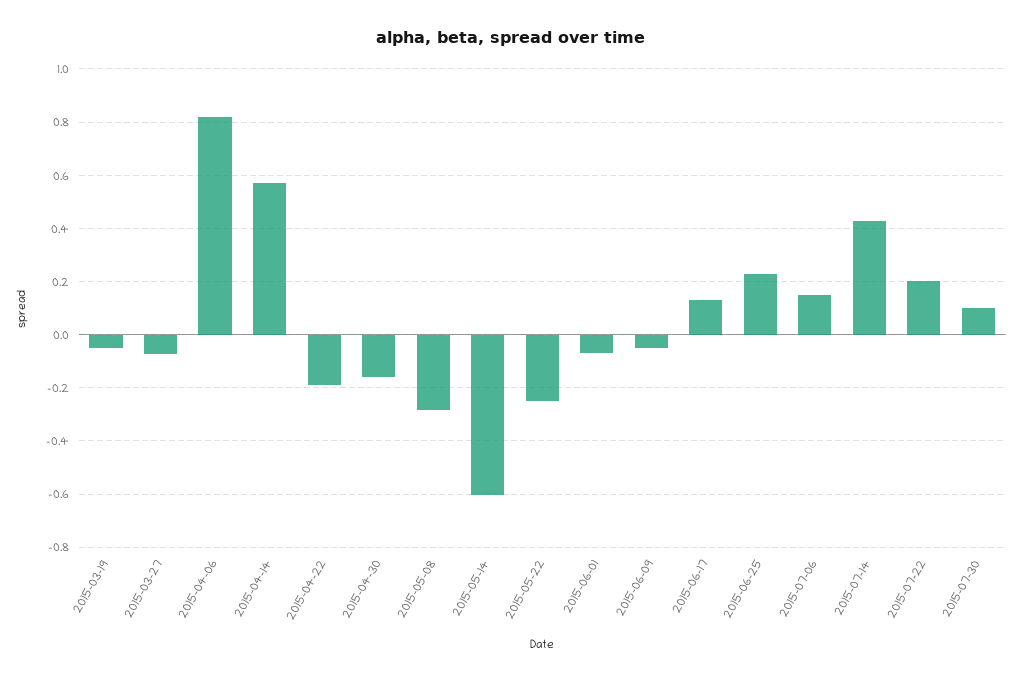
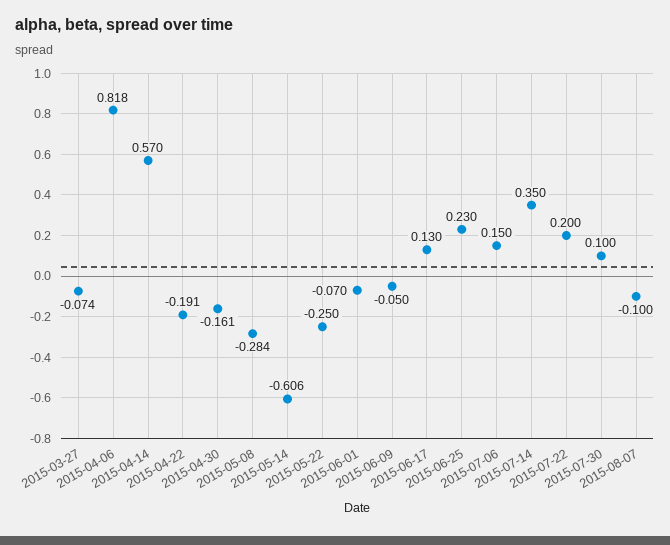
2015-03-19: -0.05 -> none
2015-07-14: 0.425 -> 0.35
2015-08-07: none -> -0.1

